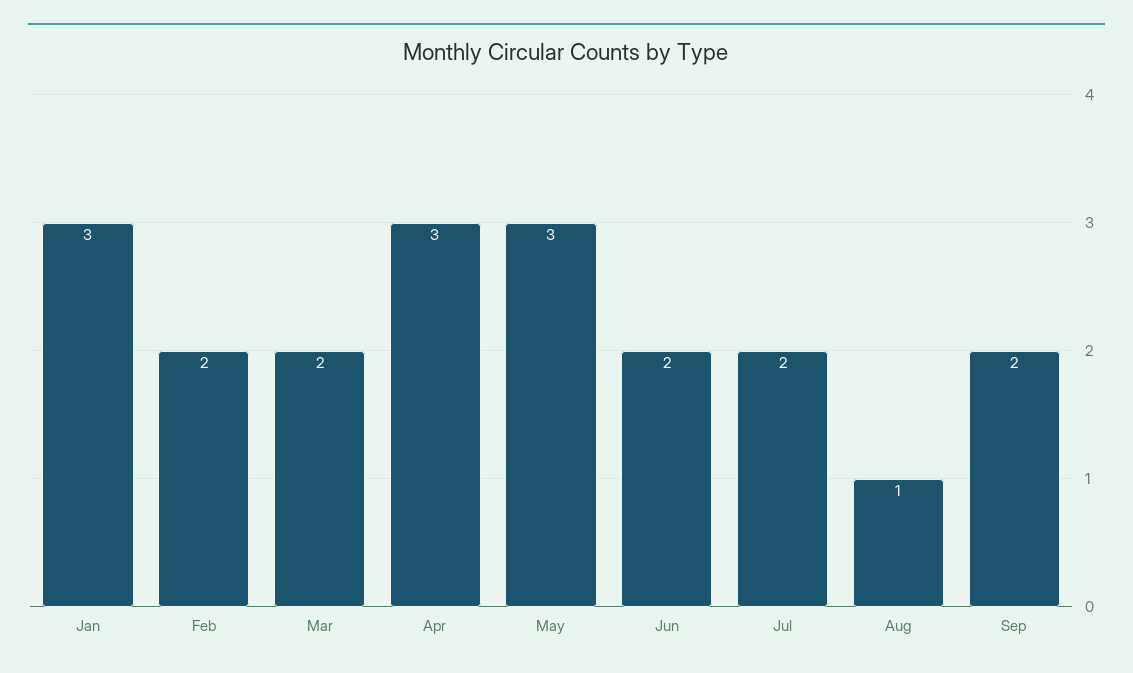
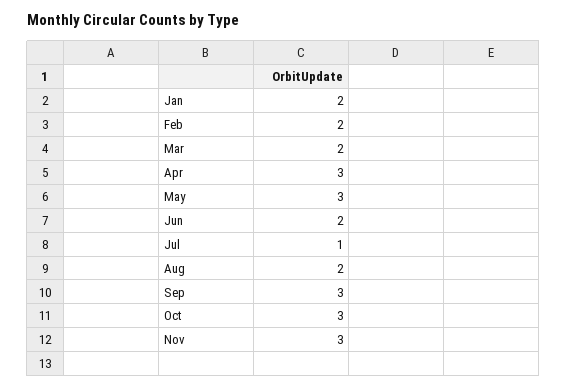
Jan: 3 -> 2
Jul: 2 -> 1
Aug: 1 -> 2
Sep: 2 -> 3
Oct: none -> 3
Nov: none -> 3

